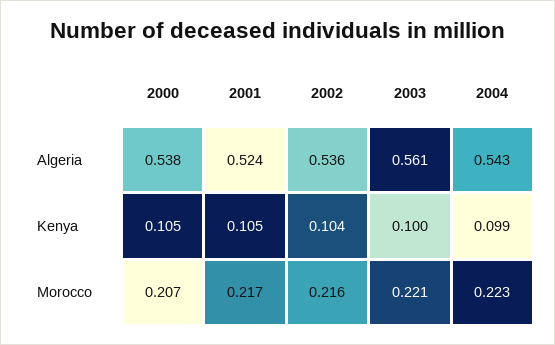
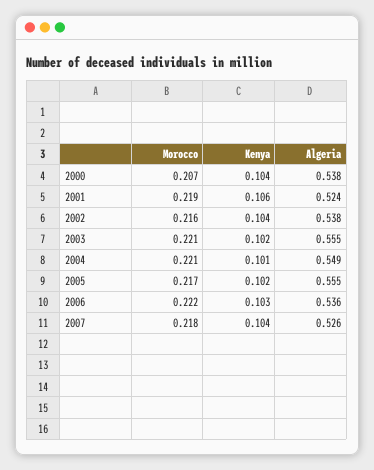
2002, Algeria: 0.536 -> 0.538
2003, Algeria: 0.561 -> 0.555
2004, Algeria: 0.543 -> 0.549
2000, Kenya: 0.105 -> 0.104
2001, Kenya: 0.105 -> 0.106
2003, Kenya: 0.1 -> 0.102
2004, Kenya: 0.099 -> 0.101
2001, Morocco: 0.217 -> 0.219
2004, Morocco: 0.223 -> 0.221
2005, Morocco: none -> 0.217
2005, Kenya: none -> 0.102
2005, Algeria: none -> 0.555
2006, Morocco: none -> 0.222
2006, Kenya: none -> 0.103
2006, Algeria: none -> 0.536
2007, Morocco: none -> 0.218
2007, Kenya: none -> 0.104
2007, Algeria: none -> 0.526

